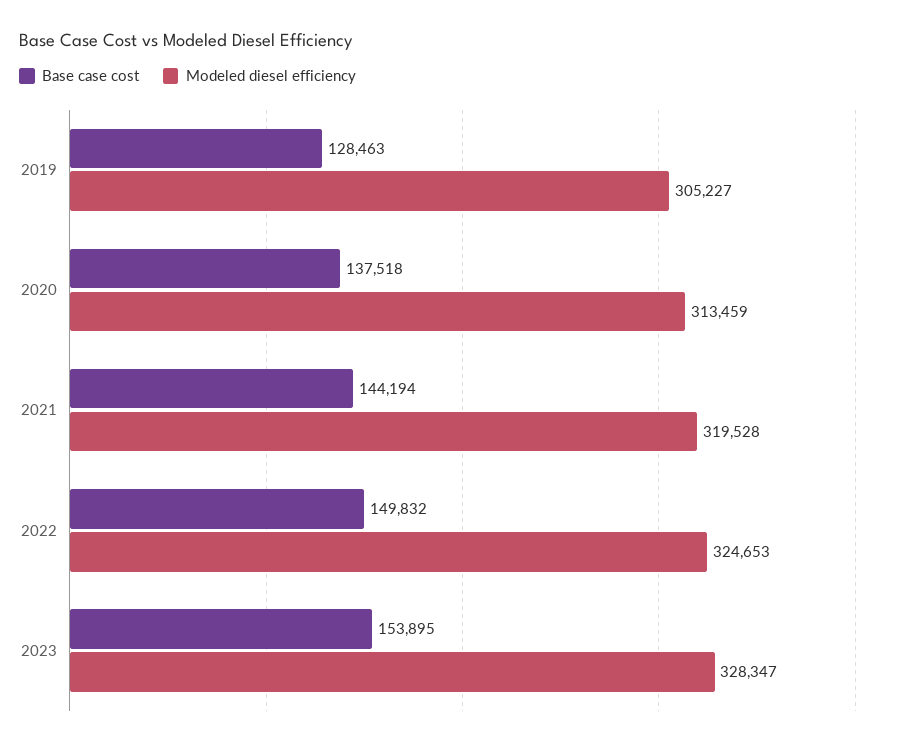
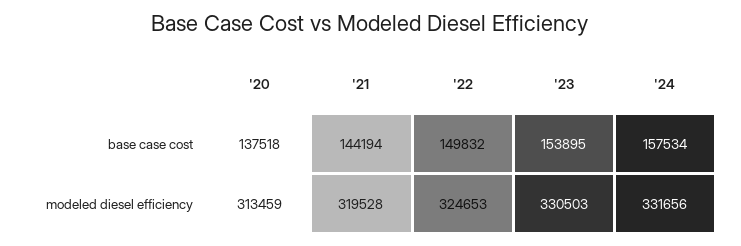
Base case cost, 2019: 128463 -> none
Modeled diesel efficiency, 2019: 305227 -> none
Modeled diesel efficiency, 2023: 328347 -> 330503
Base case cost, '24: none -> 157534
Modeled diesel efficiency, '24: none -> 331656

